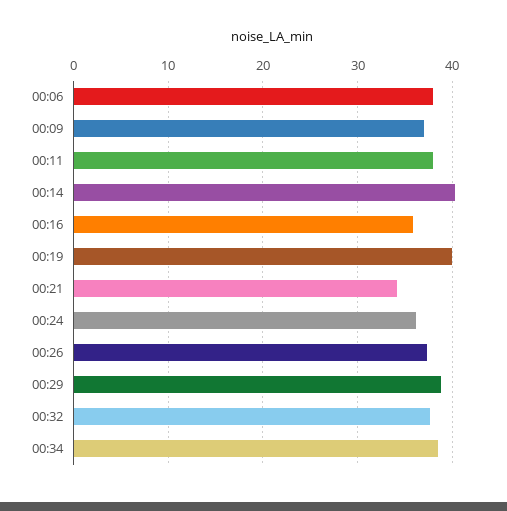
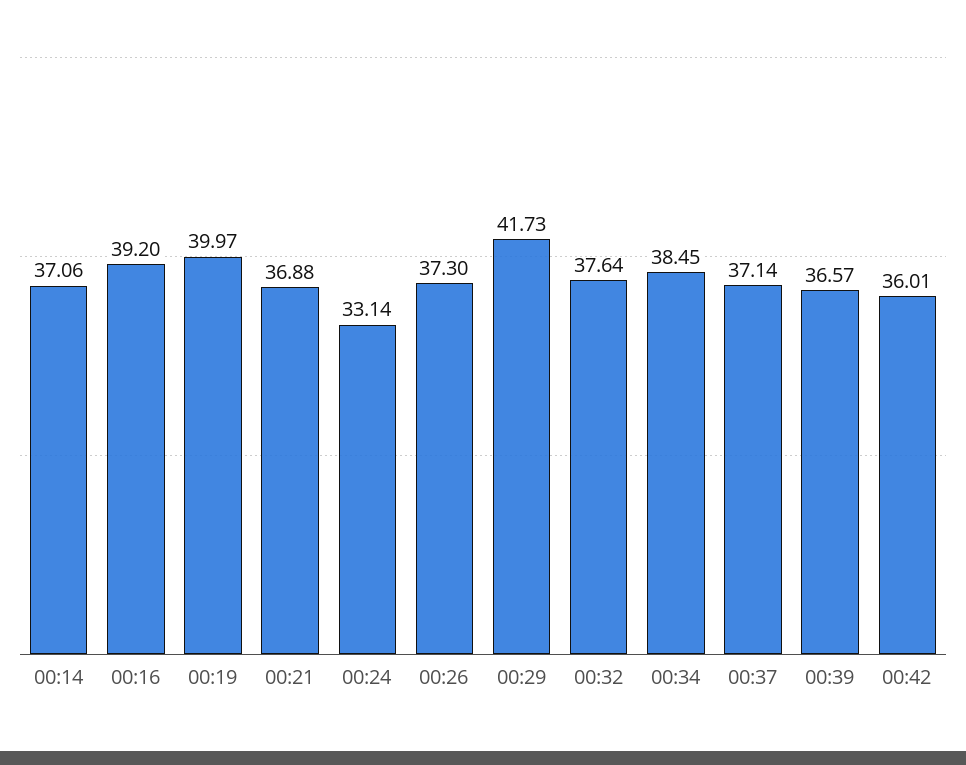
00:06: 38 -> none
00:09: 37 -> none
00:11: 38 -> none
00:14: 40 -> 37.06
00:16: 36 -> 39.2
00:21: 34 -> 36.88
00:24: 36 -> 33.14
00:29: 39 -> 41.73
00:37: none -> 37.14
00:39: none -> 36.57
00:42: none -> 36.01

